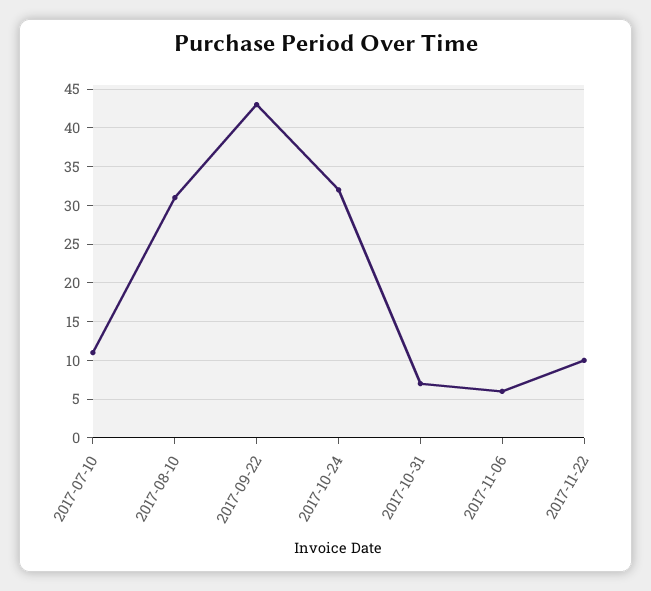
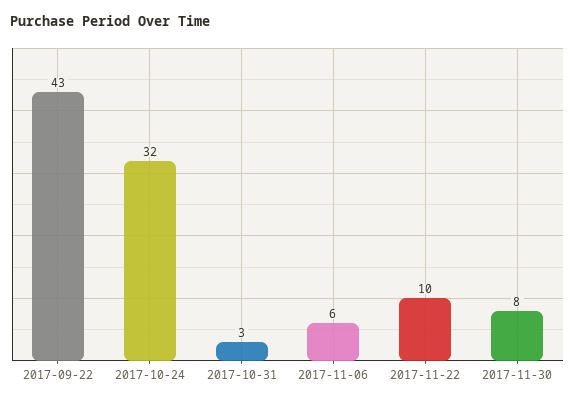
2017-07-10: 11 -> none
2017-08-10: 31 -> none
2017-10-31: 7 -> 3
2017-11-30: none -> 8

